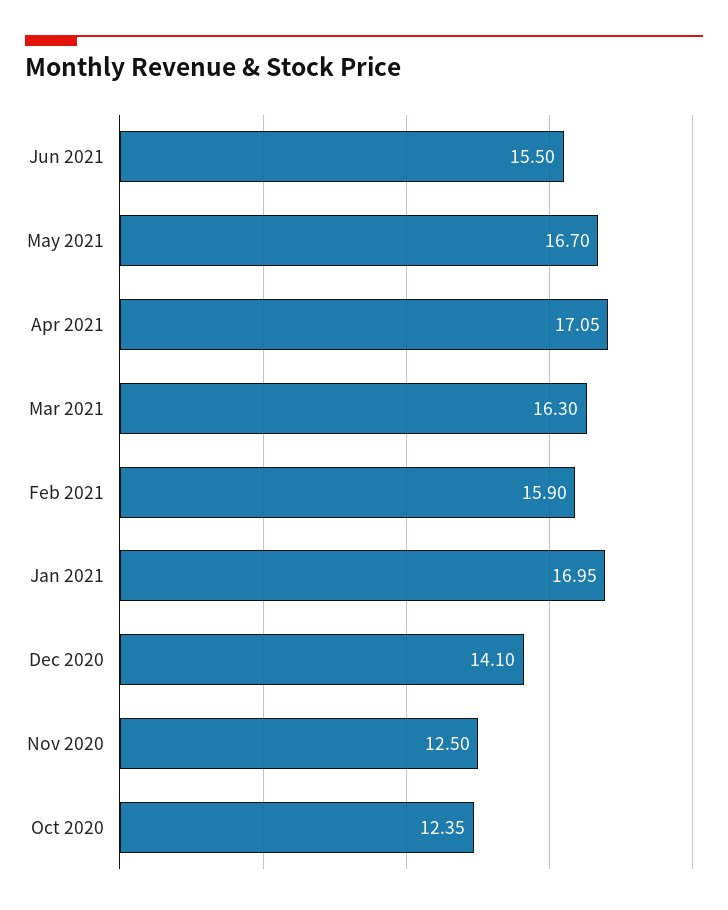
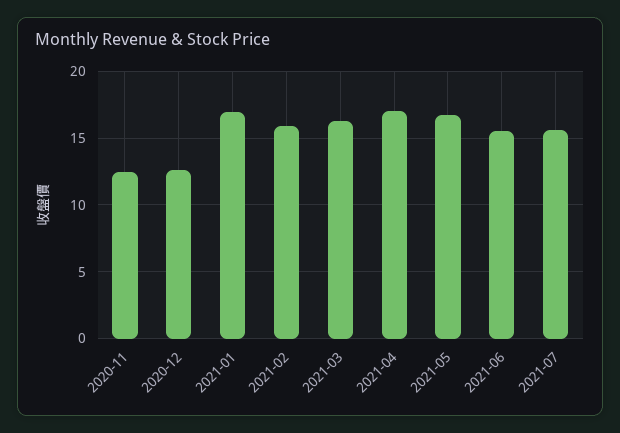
Dec 2020: 14.1 -> 12.5
Oct 2020: 12.35 -> none
2021-07: none -> 15.5

